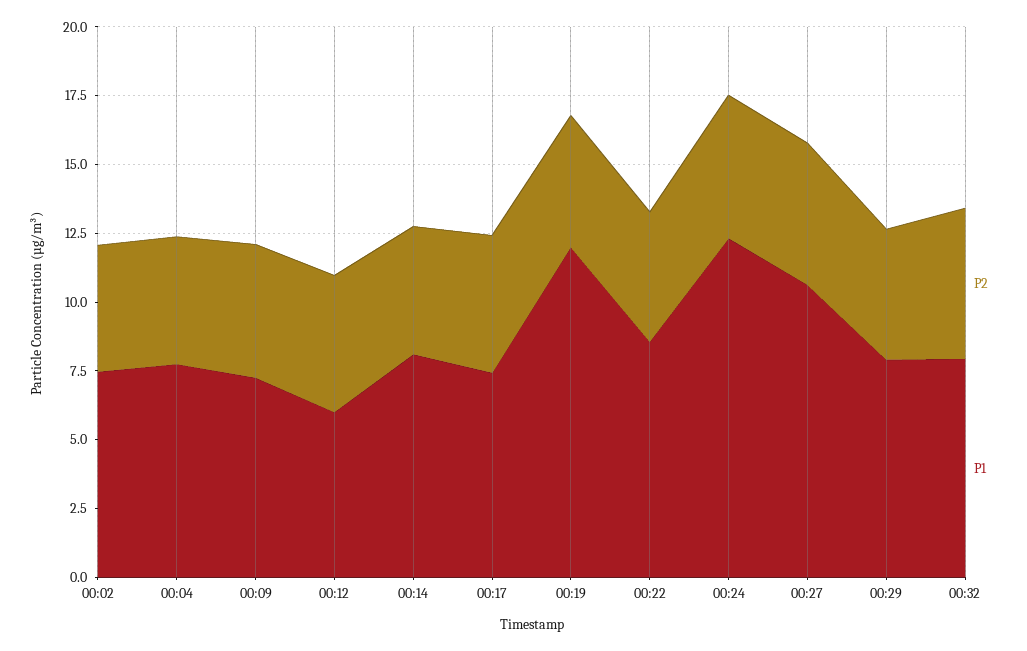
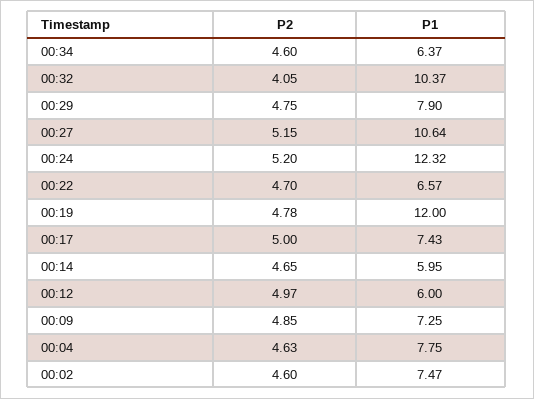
P1, 00:14: 8 -> 5.95
P1, 00:22: 8.5 -> 6.57
P2, 00:32: 5.5 -> 4.05
P1, 00:32: 8 -> 10.37
P2, 00:34: none -> 4.6
P1, 00:34: none -> 6.37

